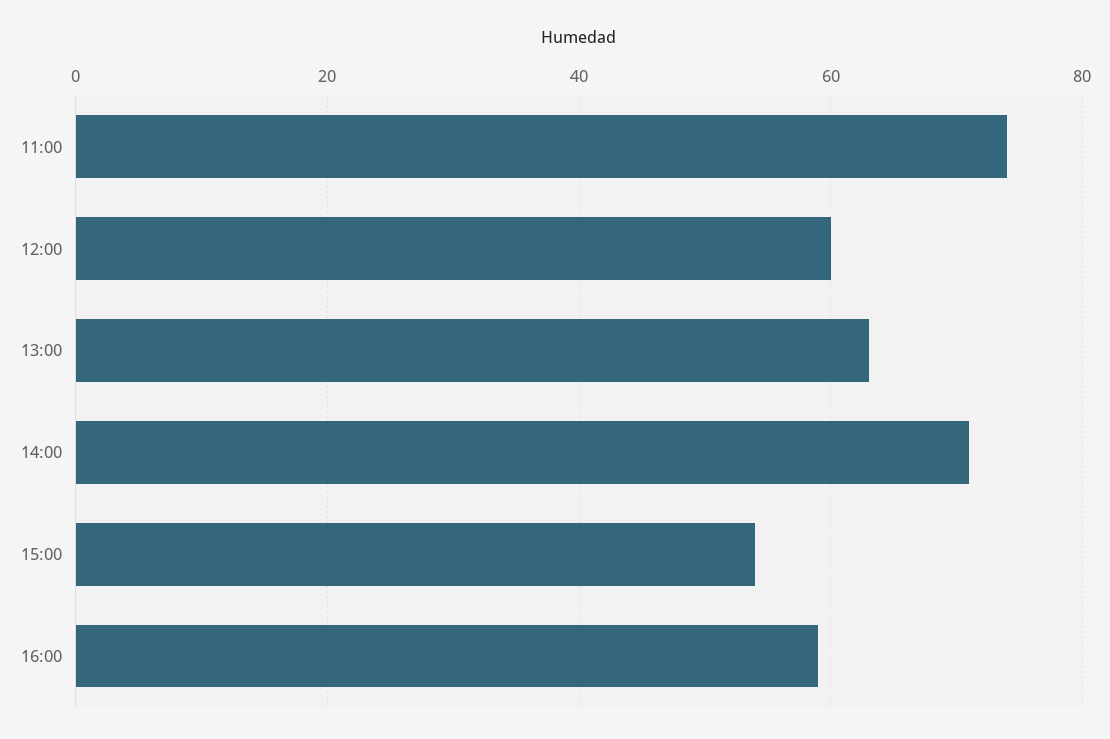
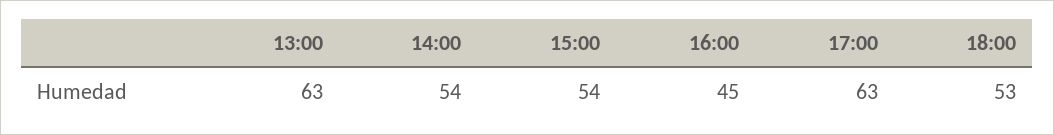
11:00: 75 -> none
12:00: 60 -> none
14:00: 70 -> 54
16:00: 60 -> 45
17:00: none -> 63
18:00: none -> 53

